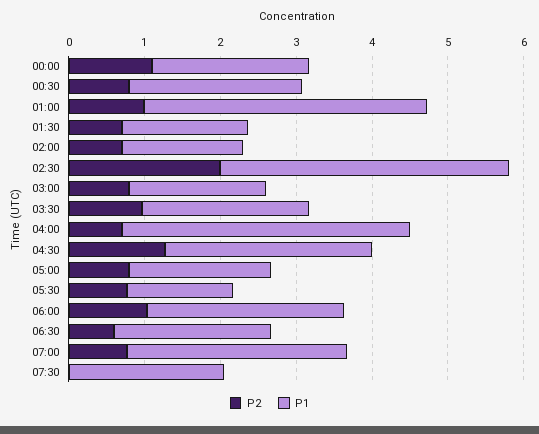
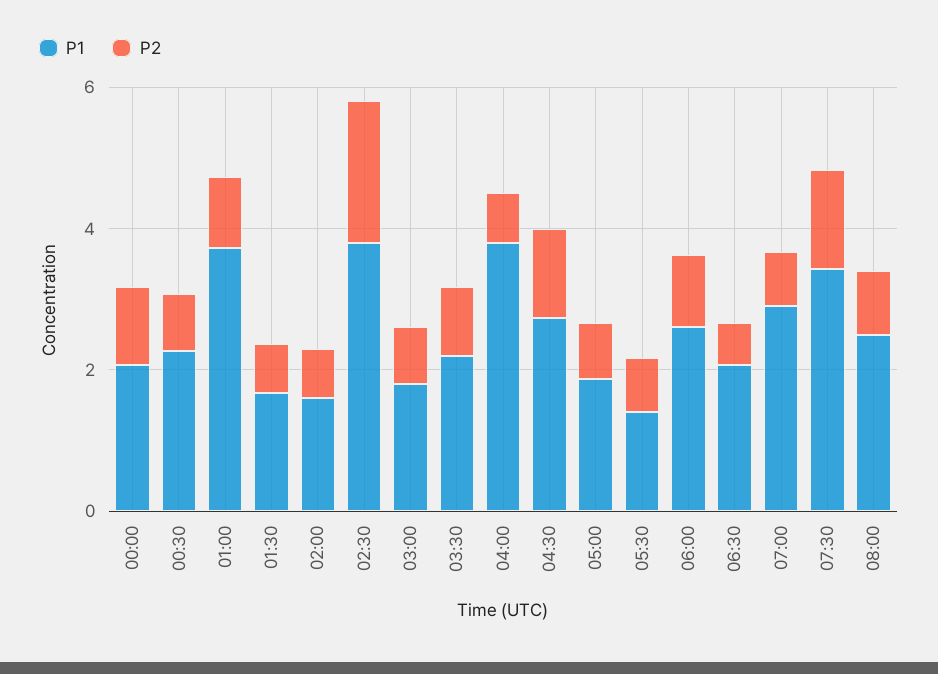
P2, 07:30: 0 -> 1.5
P1, 07:30: 2 -> 3.5
P1, 08:00: none -> 2.5
P2, 08:00: none -> 1

